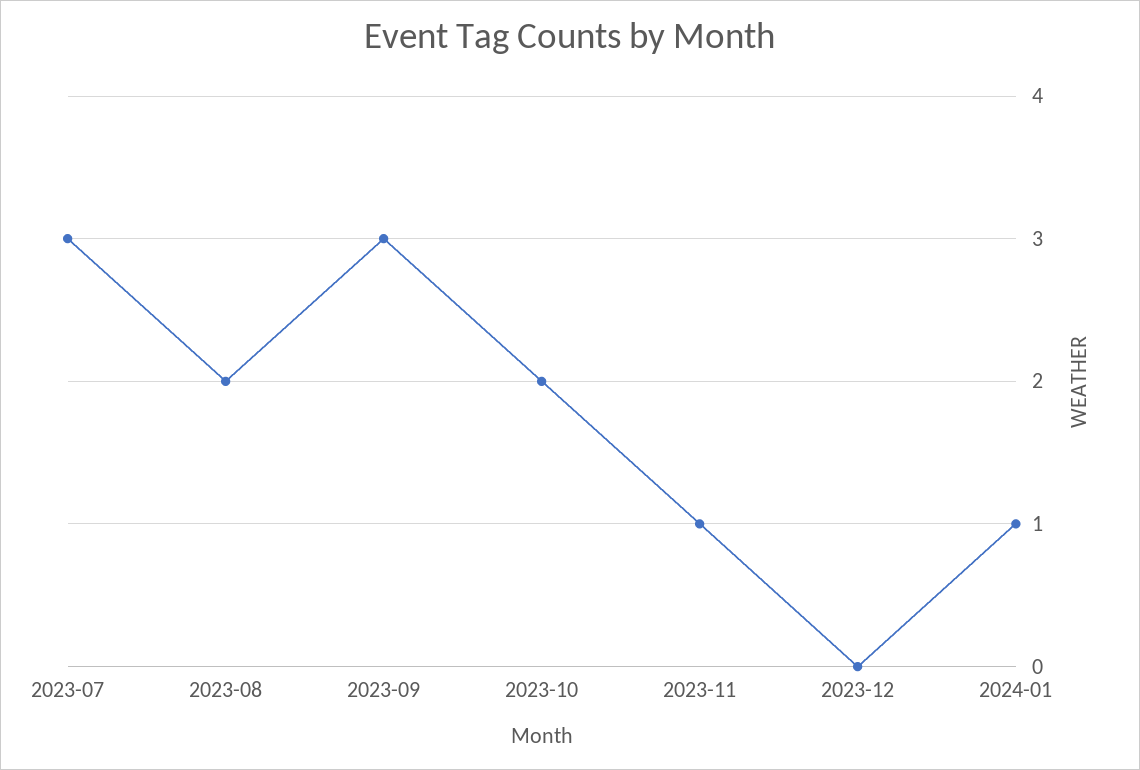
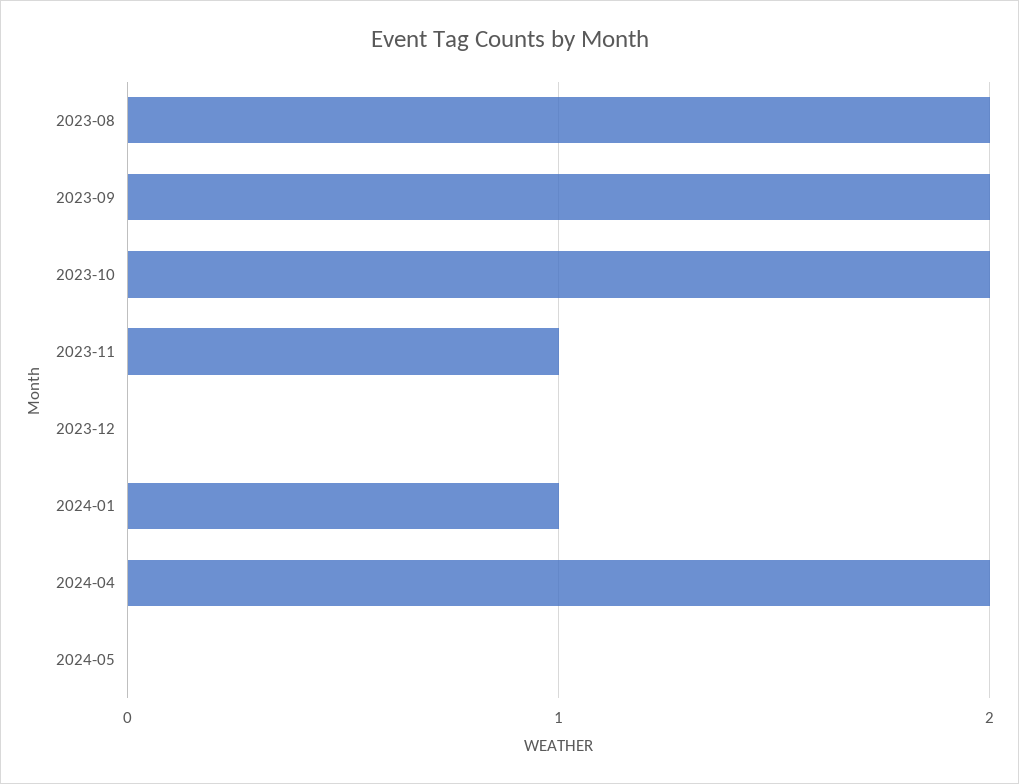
2023-07: 3 -> none
2023-09: 3 -> 2
2024-04: none -> 2
2024-05: none -> 0

